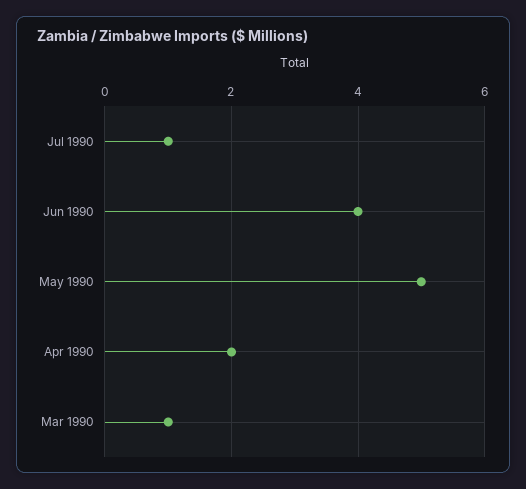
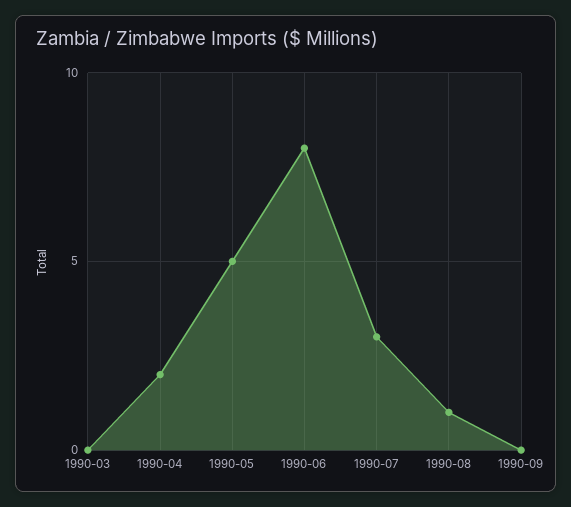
Jul 1990: 1 -> 3
Jun 1990: 4 -> 8
Mar 1990: 1 -> 0
1990-08: none -> 1
1990-09: none -> 0

